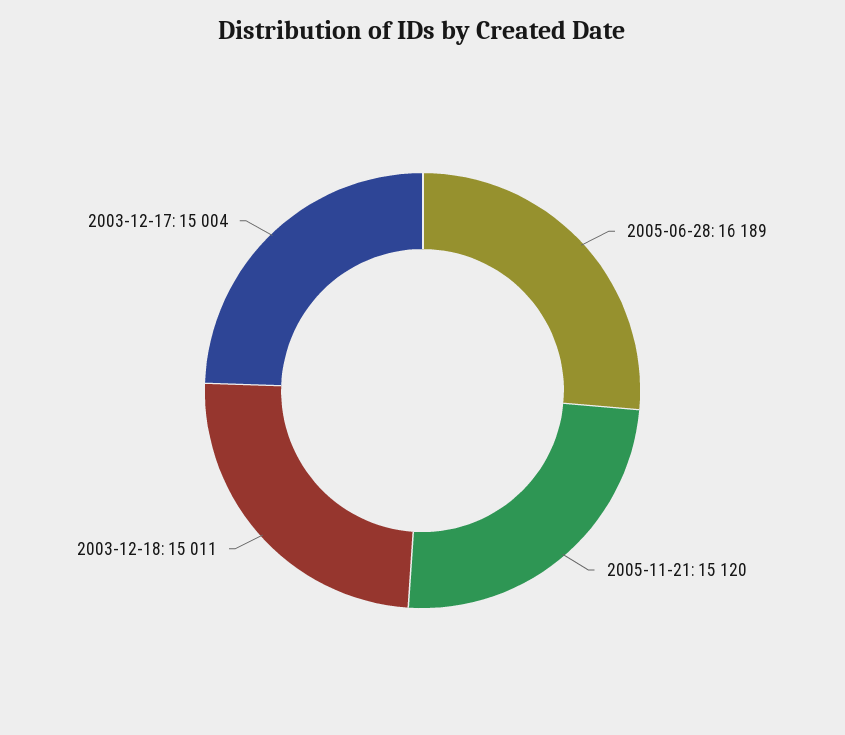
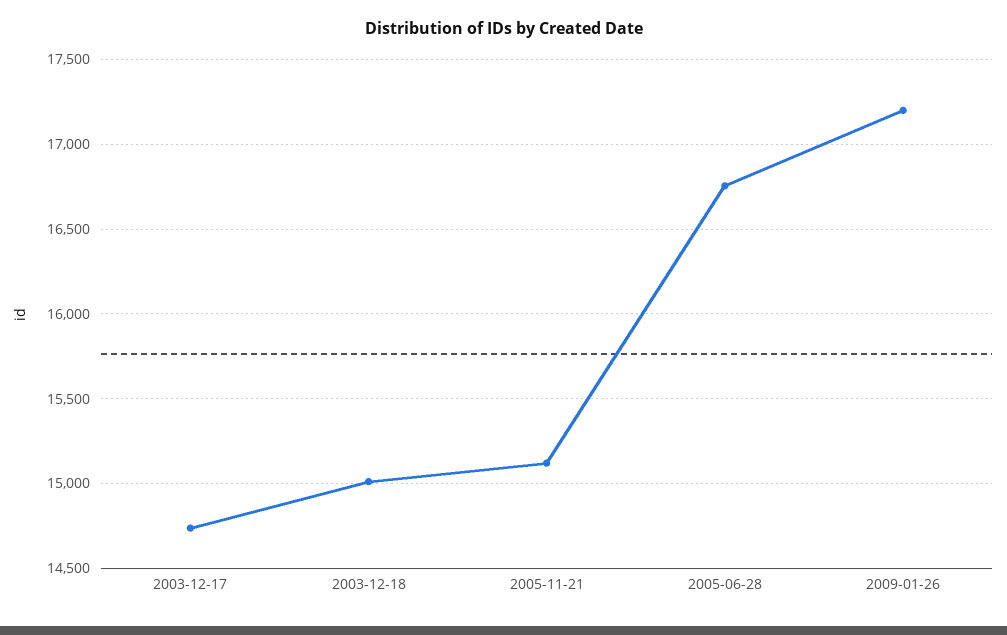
2005-06-28: 16189 -> 16750
2003-12-17: 15004 -> 14750
2009-01-26: none -> 17200

